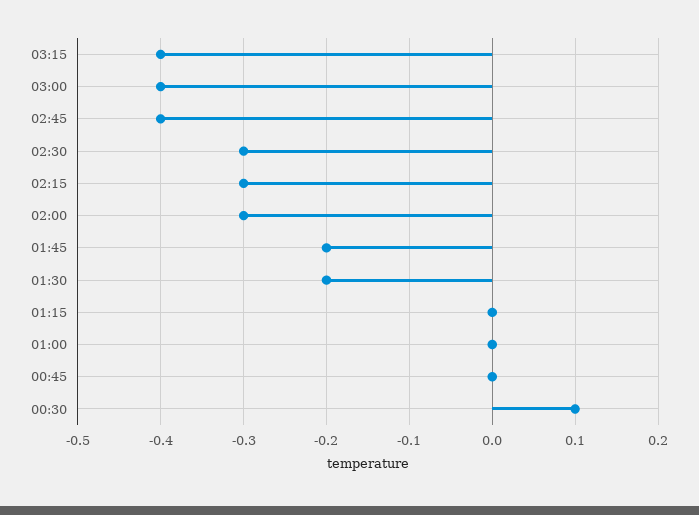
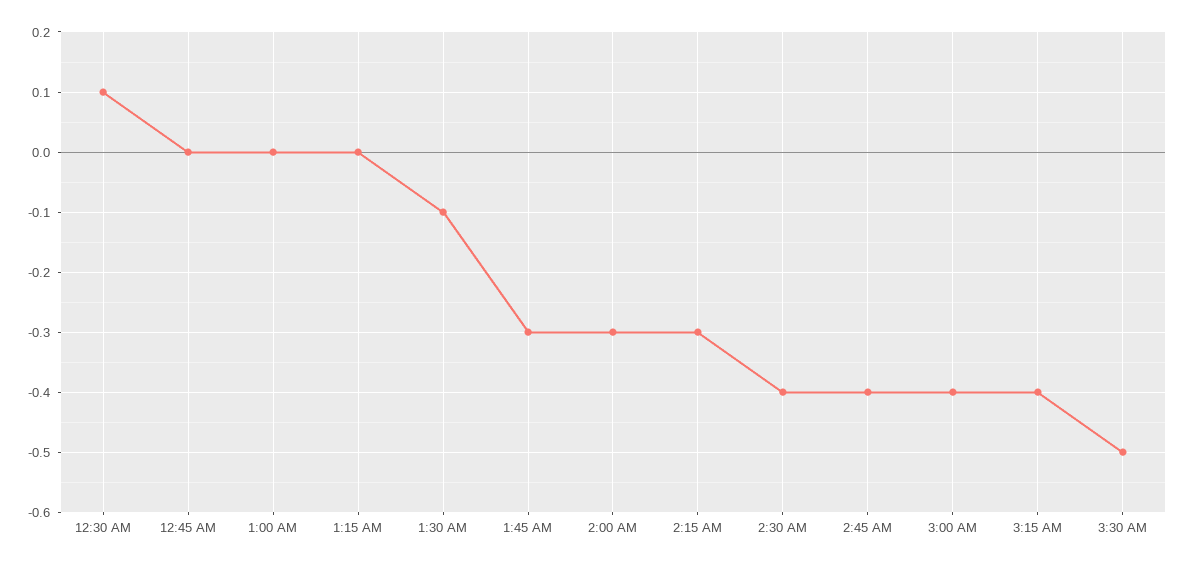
02:30: -0.3 -> -0.4
01:45: -0.2 -> -0.3
01:30: -0.2 -> -0.1
3:30 AM: none -> -0.5

